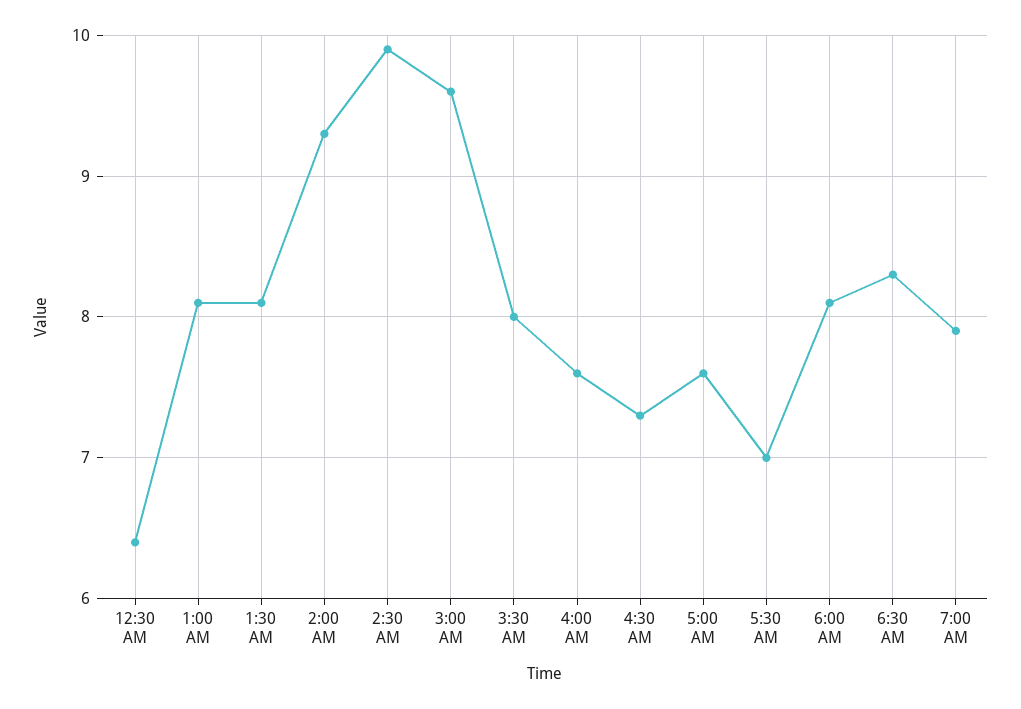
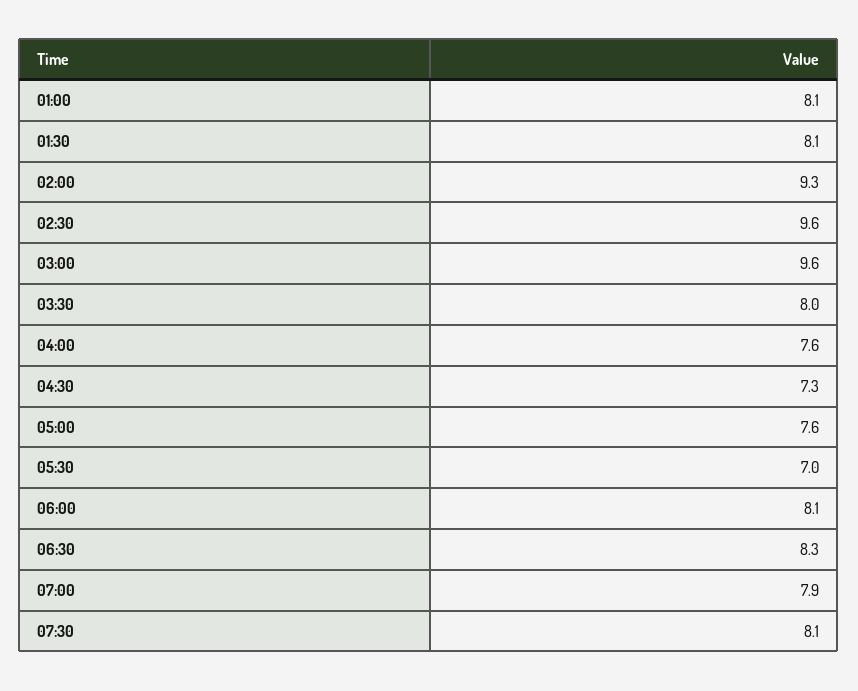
12:30 AM: 6.4 -> none
2:30 AM: 9.9 -> 9.6
07:30: none -> 8.1

